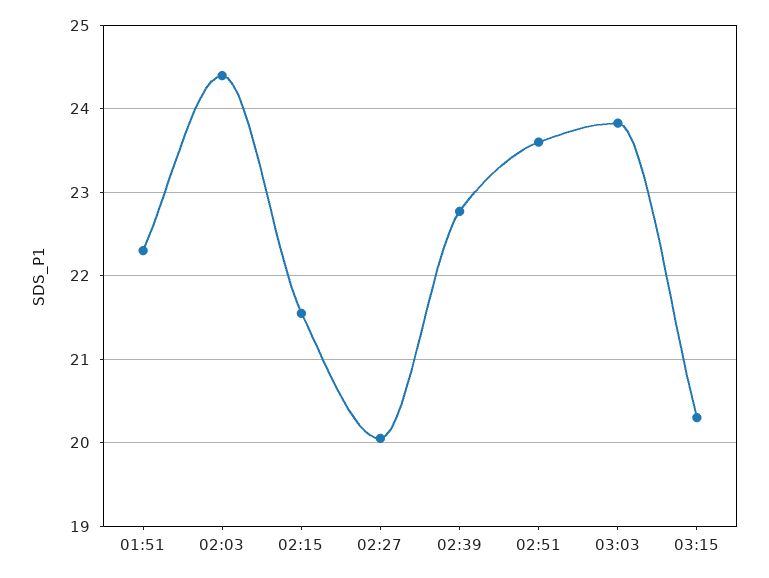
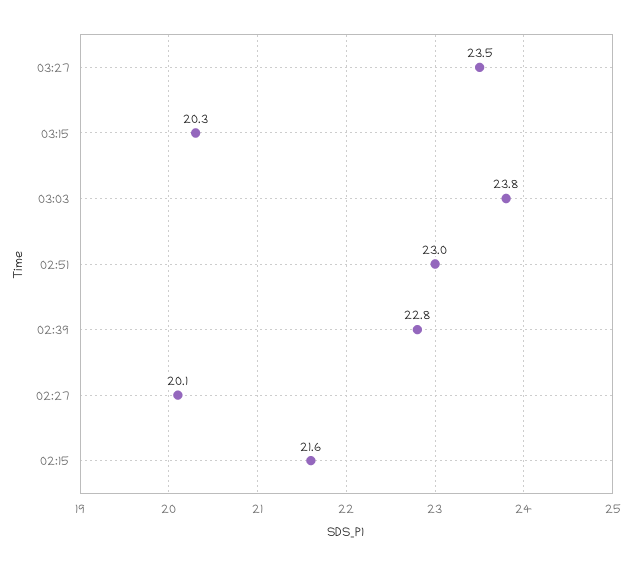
01:51: 22.3 -> none
02:03: 24.4 -> none
02:51: 23.6 -> 23
03:27: none -> 23.5

